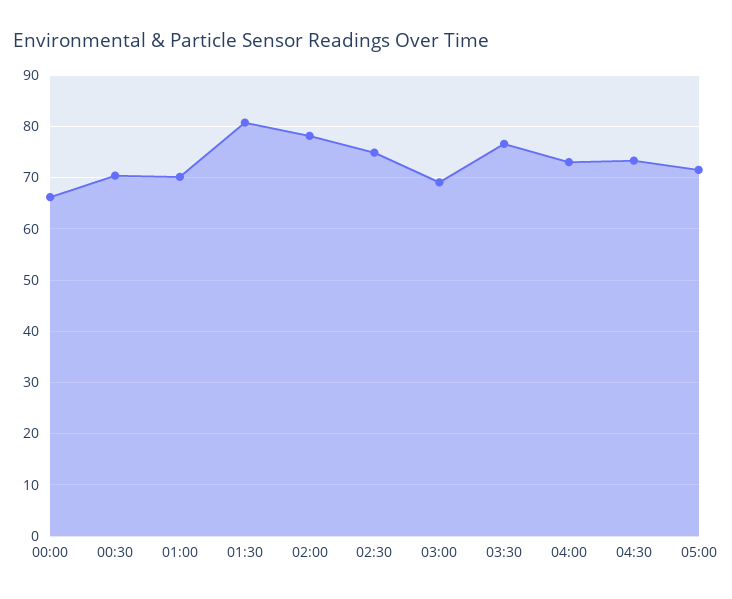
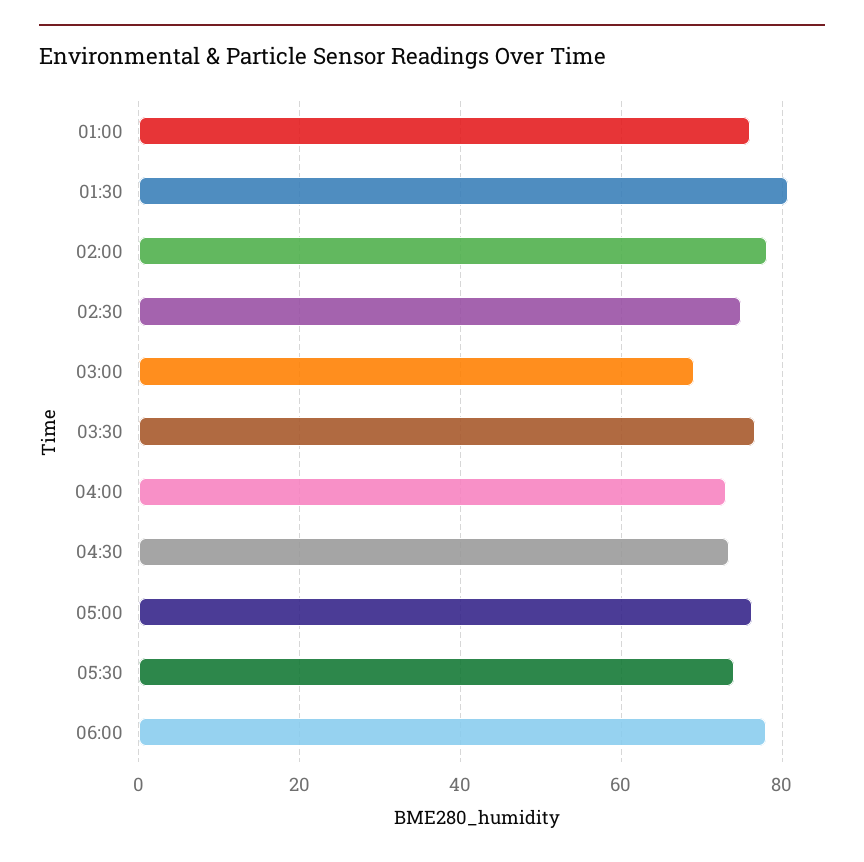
00:00: 66 -> none
00:30: 70 -> none
01:00: 70 -> 76
05:00: 72 -> 76
05:30: none -> 74
06:00: none -> 78

